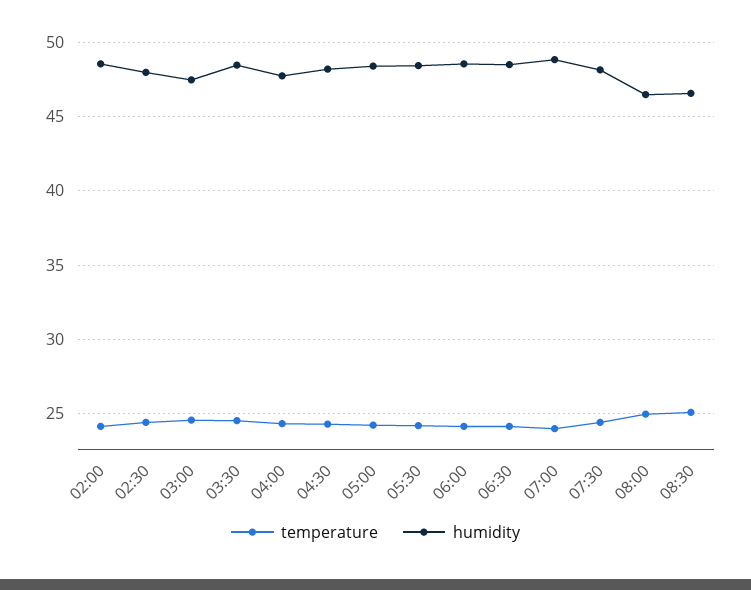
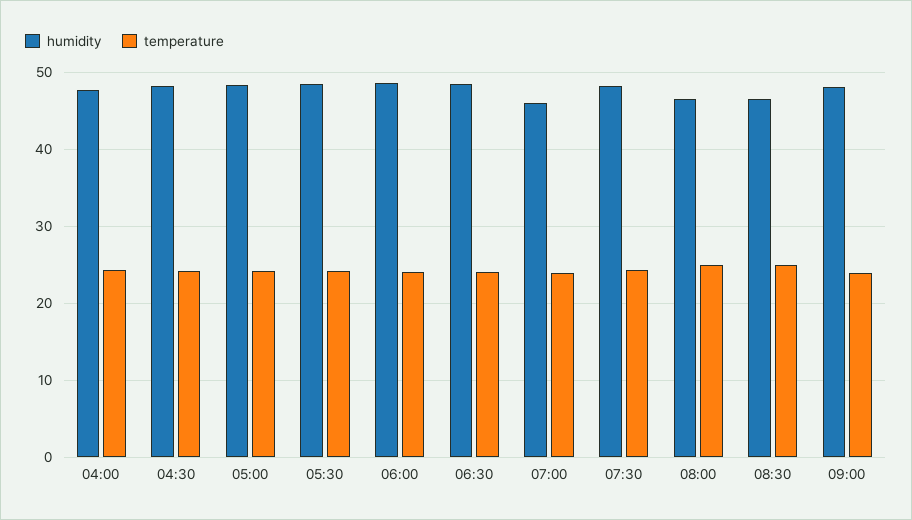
temperature, 02:00: 24 -> none
humidity, 02:00: 48.5 -> none
temperature, 02:30: 24.5 -> none
humidity, 02:30: 48 -> none
temperature, 03:00: 24.5 -> none
humidity, 03:00: 47.5 -> none
temperature, 03:30: 24.5 -> none
humidity, 03:30: 48.5 -> none
humidity, 07:00: 49 -> 46
humidity, 09:00: none -> 48
temperature, 09:00: none -> 24

